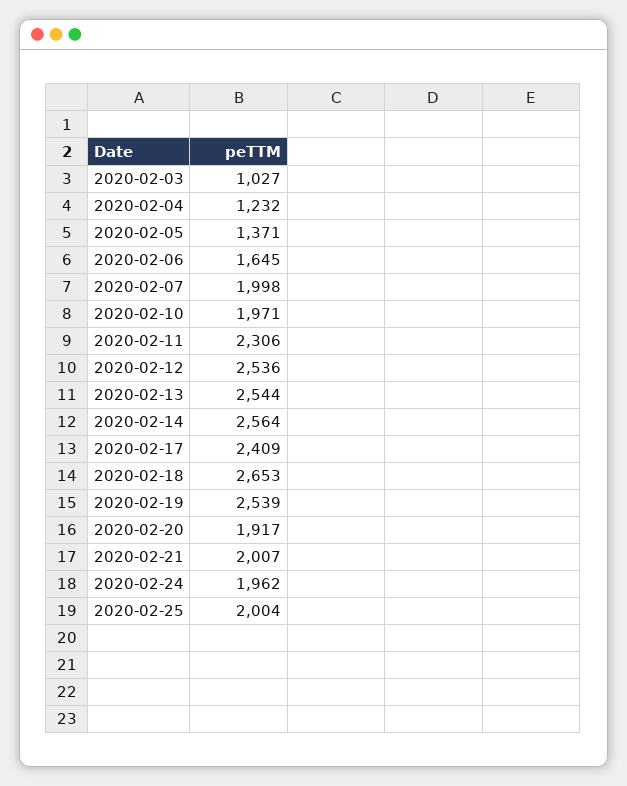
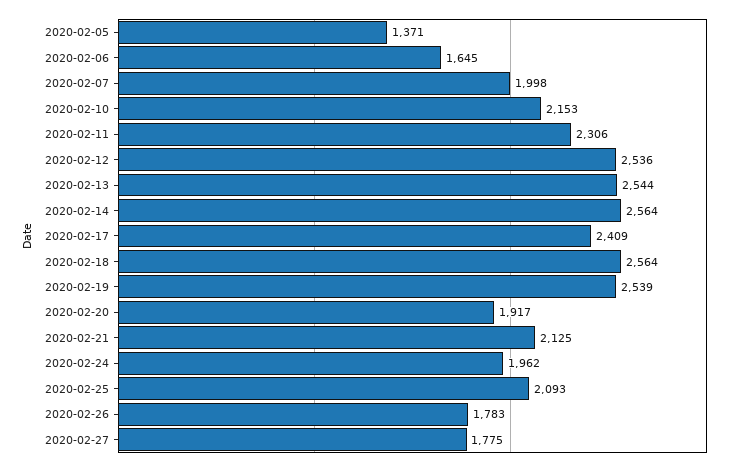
2020-02-03: 1027 -> none
2020-02-04: 1232 -> none
2020-02-10: 1971 -> 2153
2020-02-18: 2653 -> 2564
2020-02-21: 2007 -> 2125
2020-02-25: 2004 -> 2093
2020-02-26: none -> 1783
2020-02-27: none -> 1775

